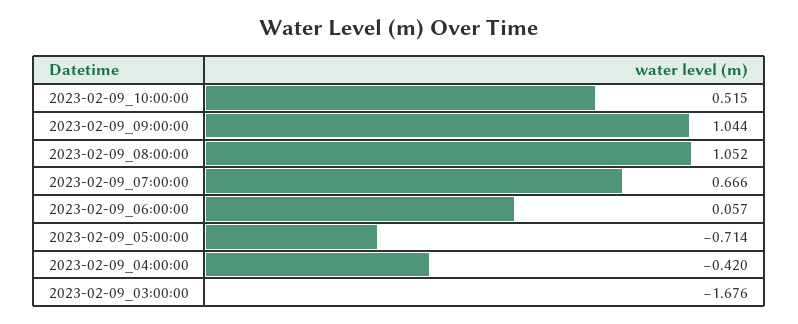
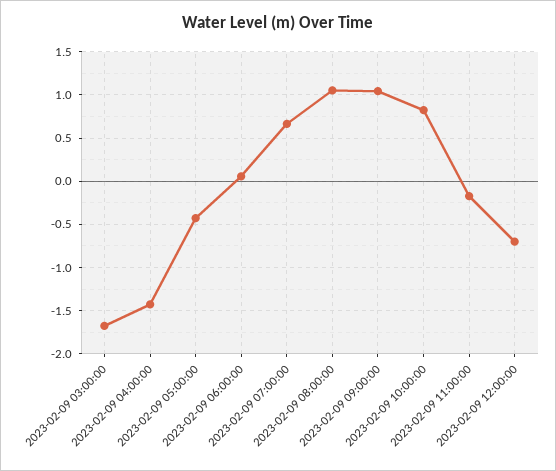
2023-02-09_10:00:00: 0.515 -> 0.8
2023-02-09_05:00:00: -0.714 -> -0.4
2023-02-09_04:00:00: -0.42 -> -1.4
2023-02-09 11:00:00: none -> -0.2
2023-02-09 12:00:00: none -> -0.7

